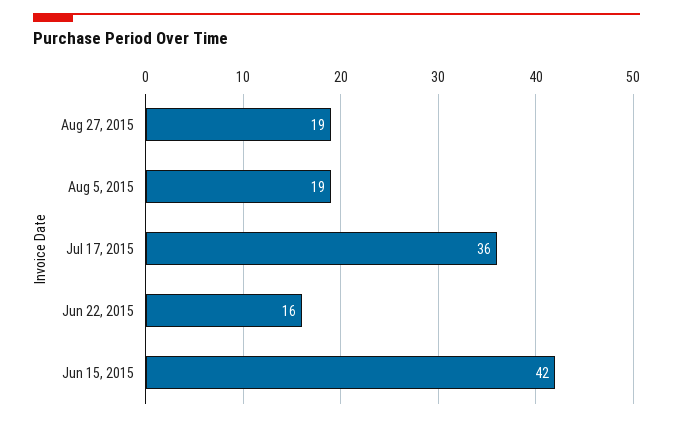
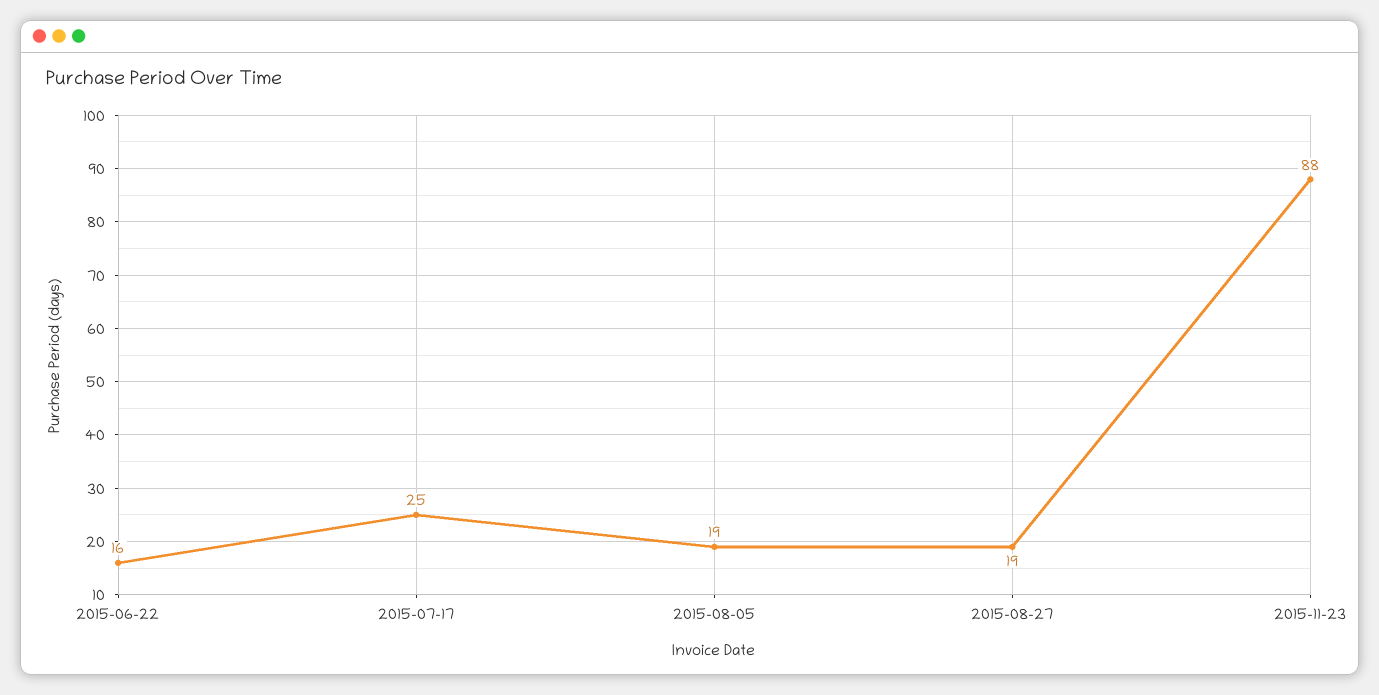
Jul 17, 2015: 36 -> 25
Jun 15, 2015: 42 -> none
2015-11-23: none -> 88

